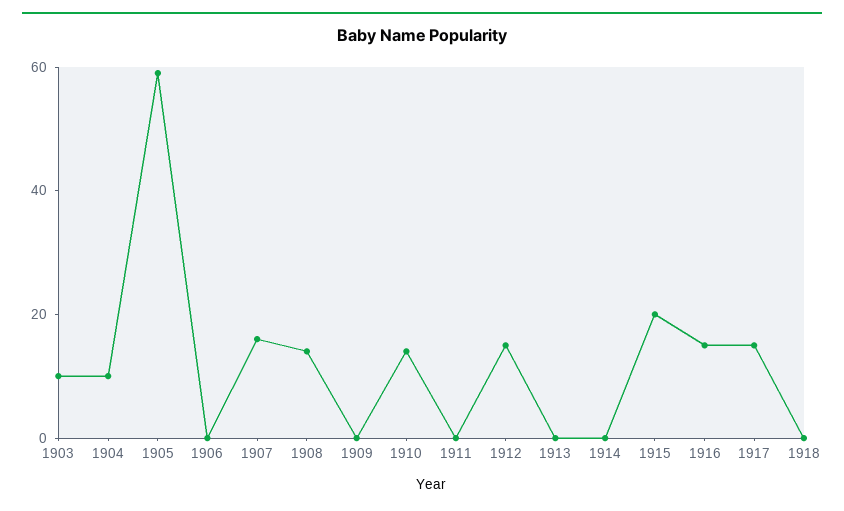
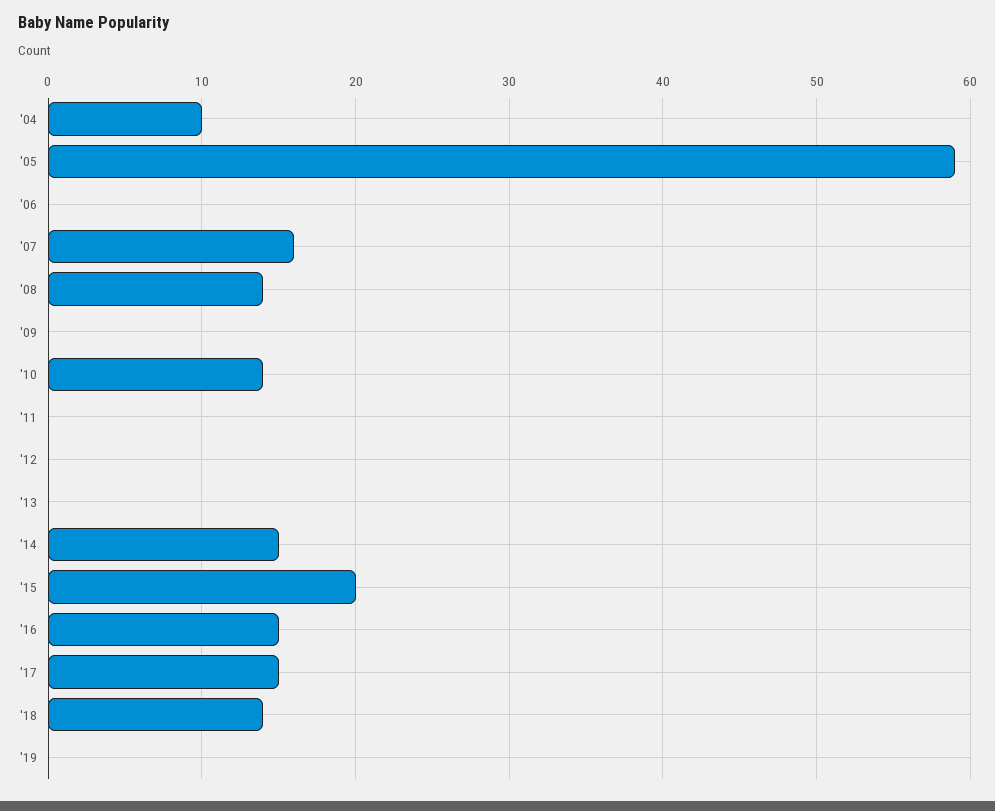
1903: 10 -> none
1912: 15 -> 0
1914: 0 -> 15
1918: 0 -> 14
'19: none -> 0

